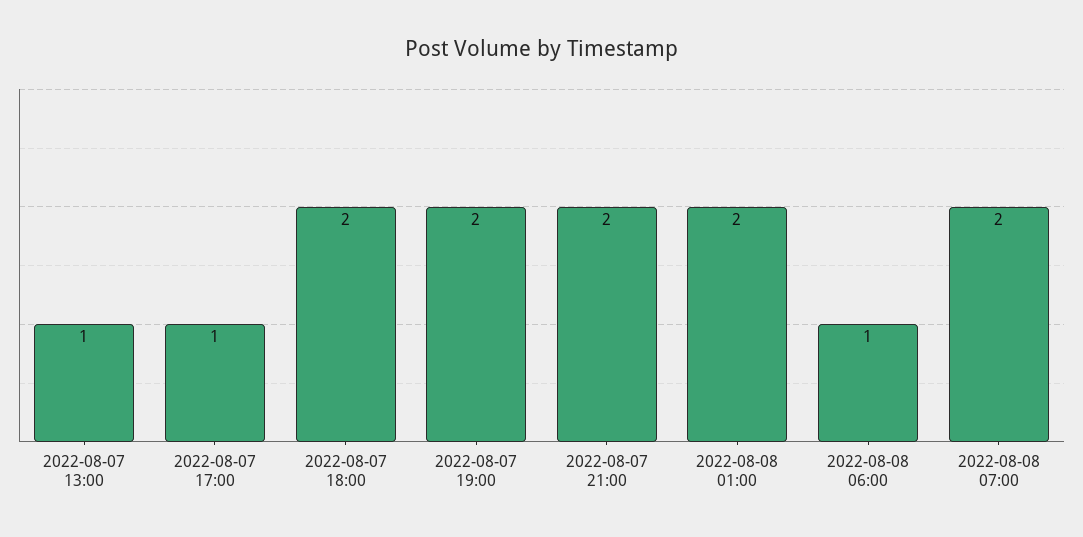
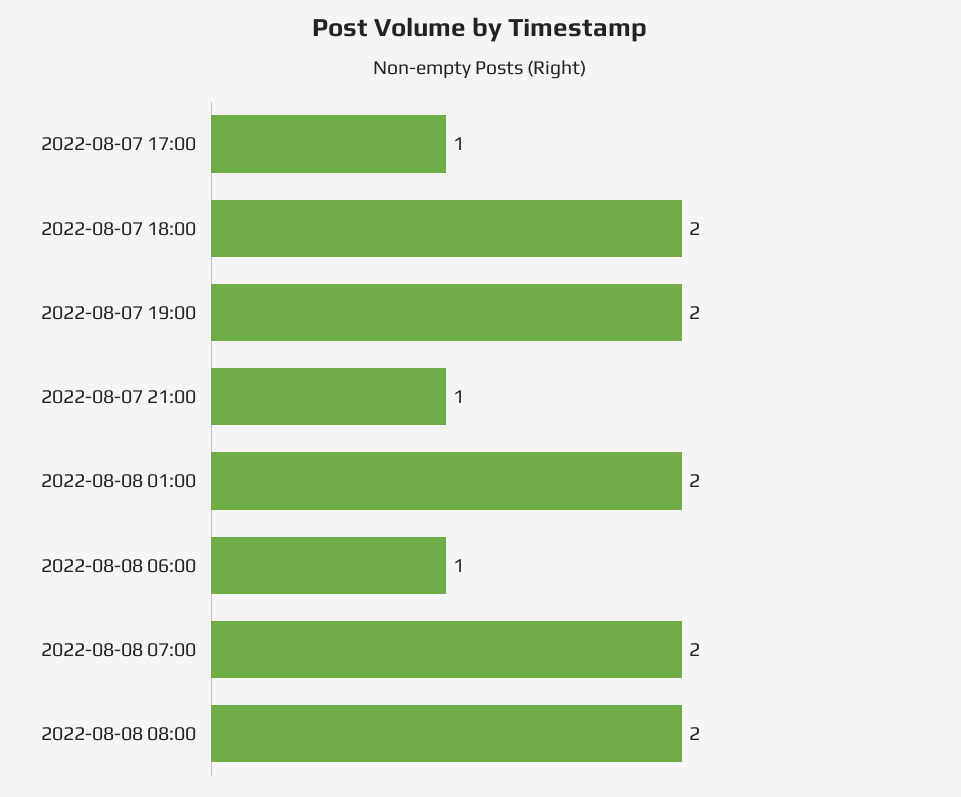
2022-08-07 13:00: 1 -> none
2022-08-07 21:00: 2 -> 1
2022-08-08 08:00: none -> 2

